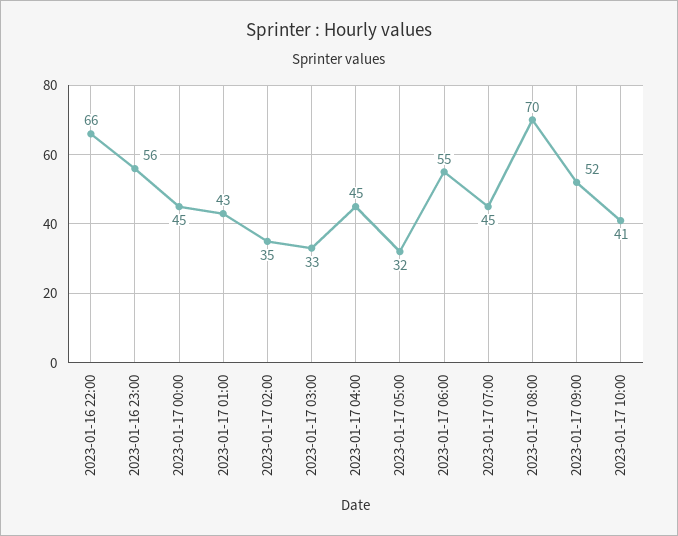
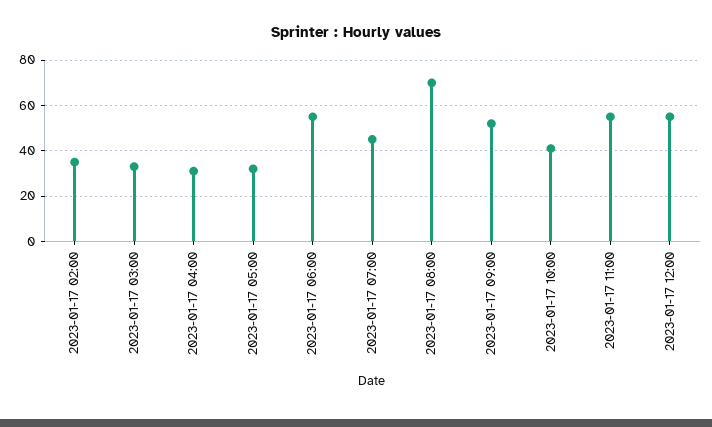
2023-01-16 22:00: 66 -> none
2023-01-16 23:00: 56 -> none
2023-01-17 00:00: 45 -> none
2023-01-17 01:00: 43 -> none
2023-01-17 04:00: 45 -> 30
2023-01-17 11:00: none -> 55
2023-01-17 12:00: none -> 55

